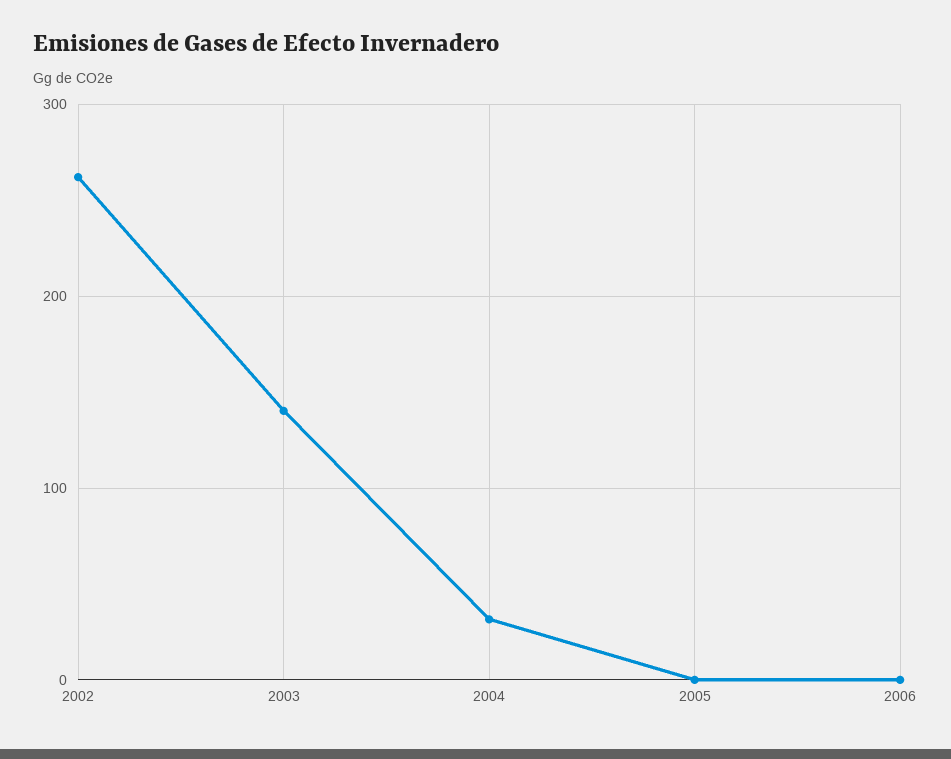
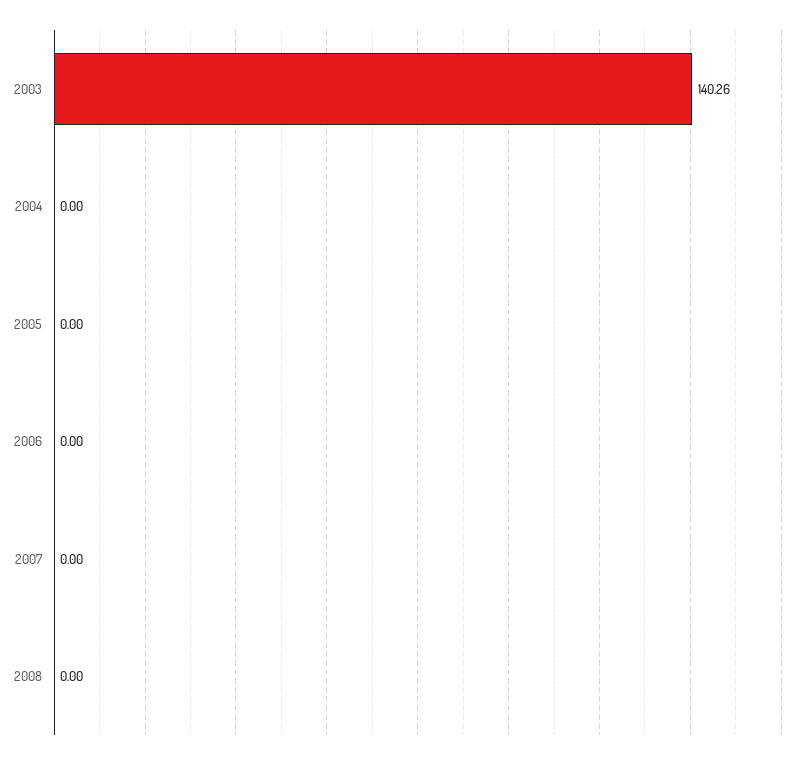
2002: 260 -> none
2004: 30 -> 0
2007: none -> 0
2008: none -> 0

